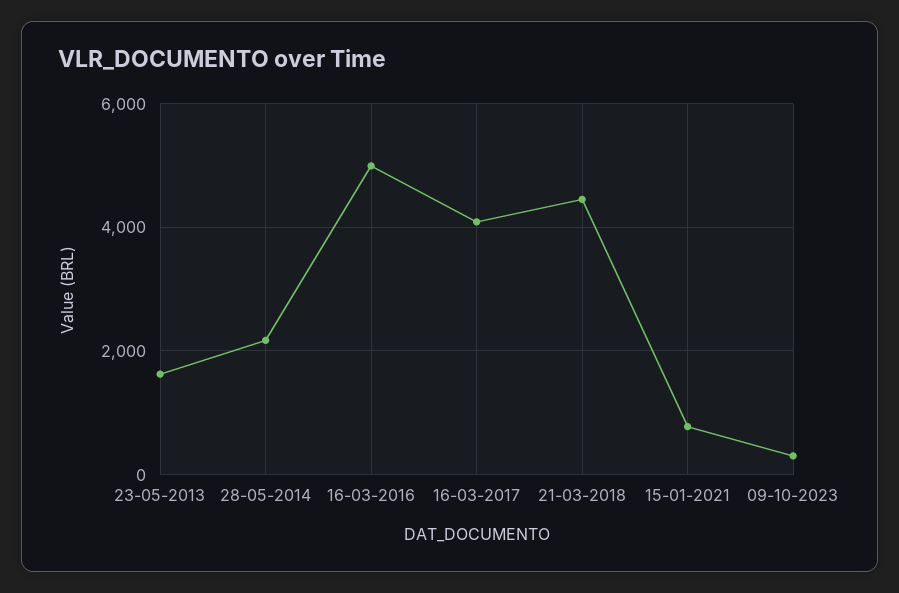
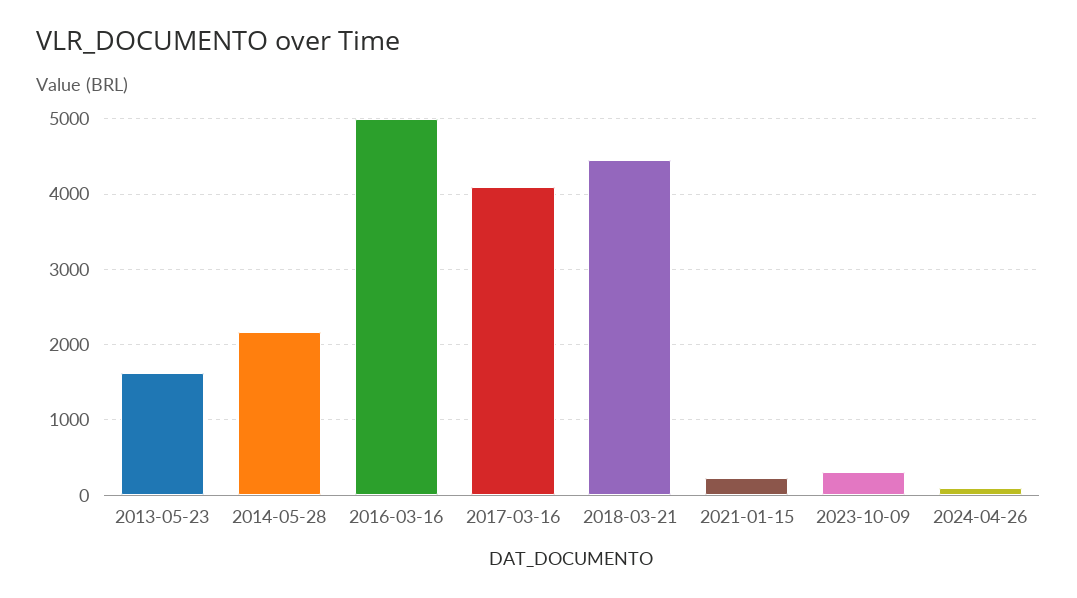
15-01-2021: 800 -> 200
2024-04-26: none -> 100

